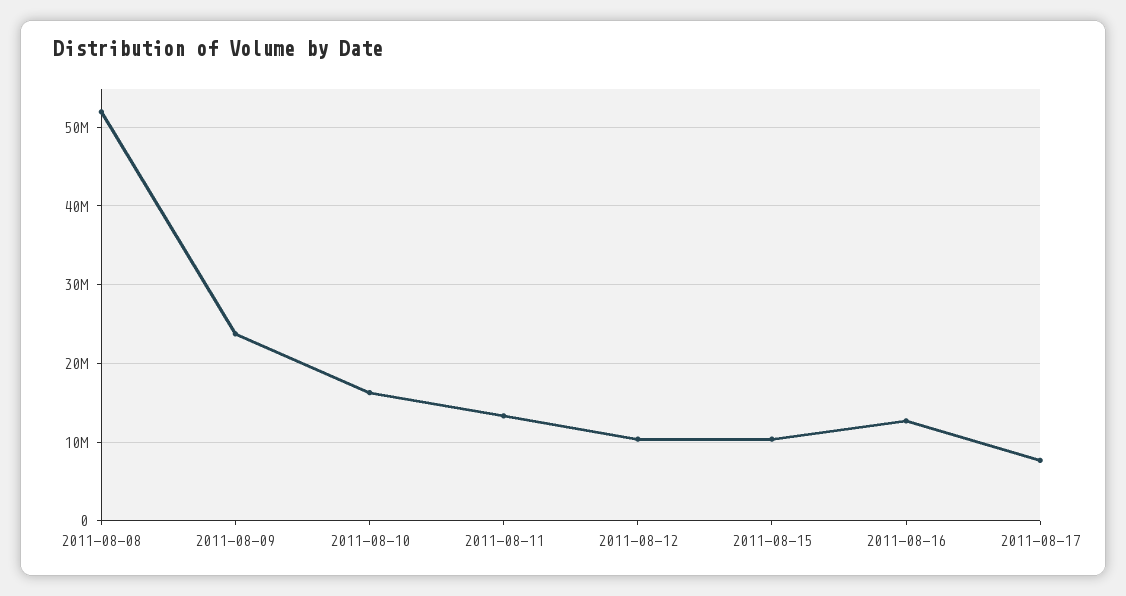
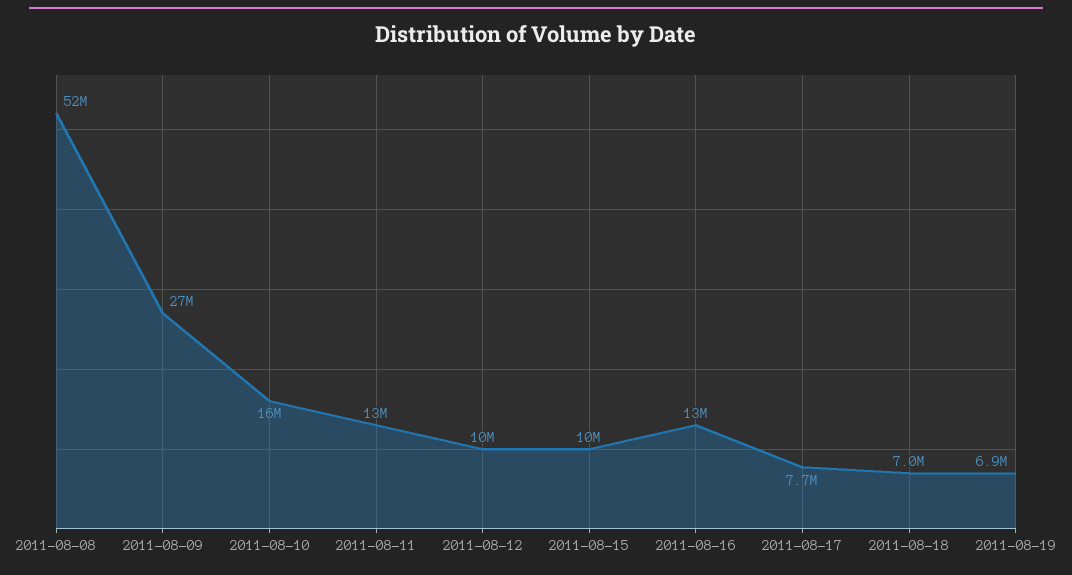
2011-08-09: 24000000 -> 27000000
2011-08-18: none -> 7000000
2011-08-19: none -> 6900000

